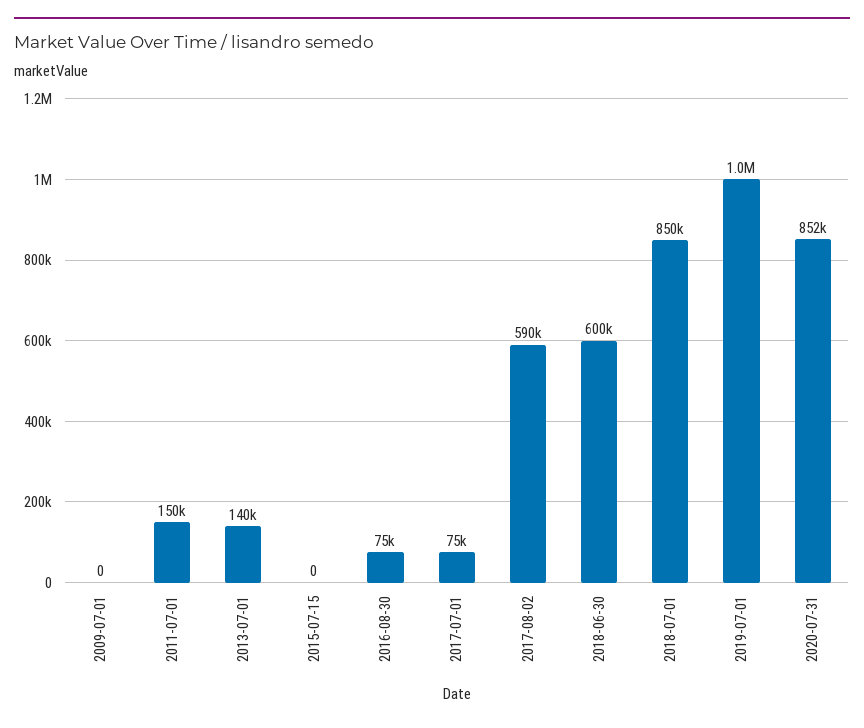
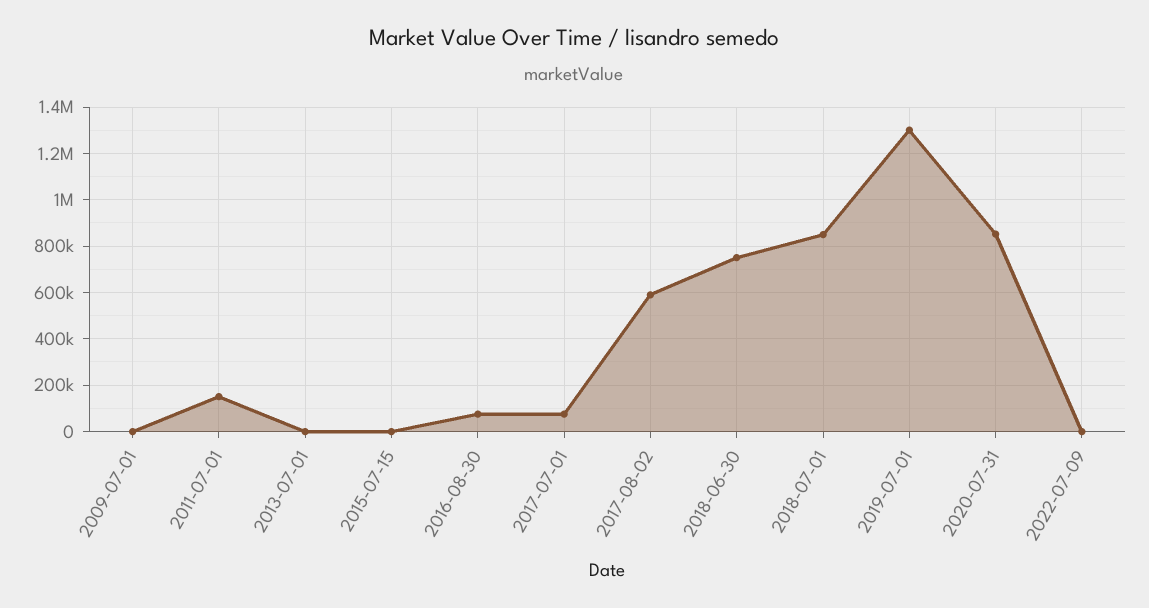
2013-07-01: 140000 -> 0
2018-06-30: 600000 -> 750000
2019-07-01: 1000000 -> 1300000
2022-07-09: none -> 0

